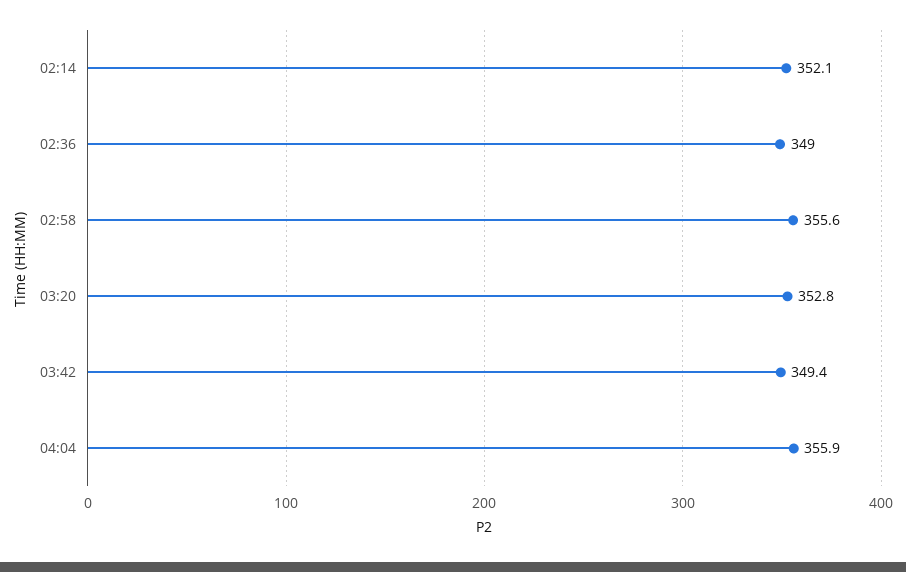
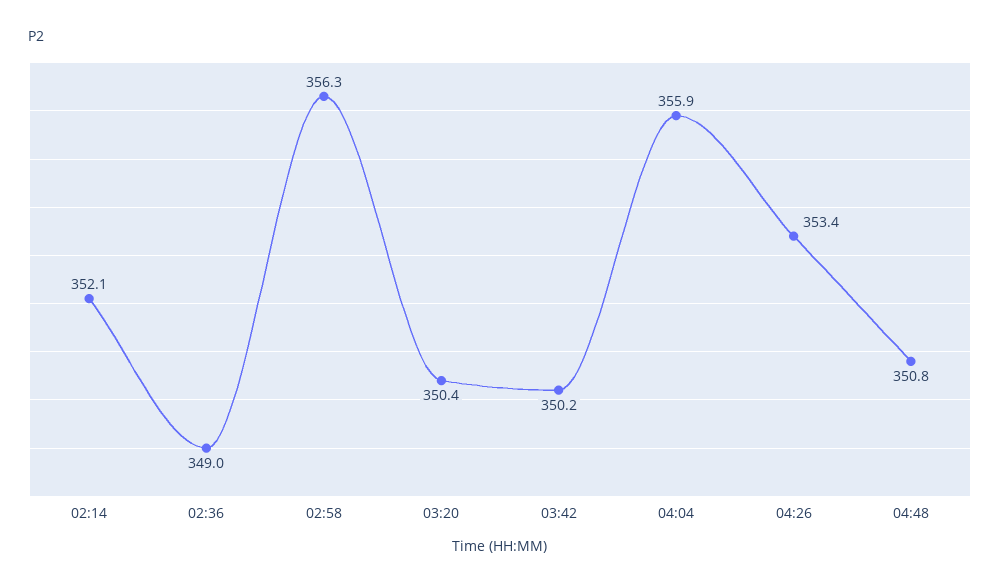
02:58: 355.6 -> 356.3
03:20: 352.8 -> 350.4
03:42: 349.4 -> 350.2
04:26: none -> 353.4
04:48: none -> 350.8

